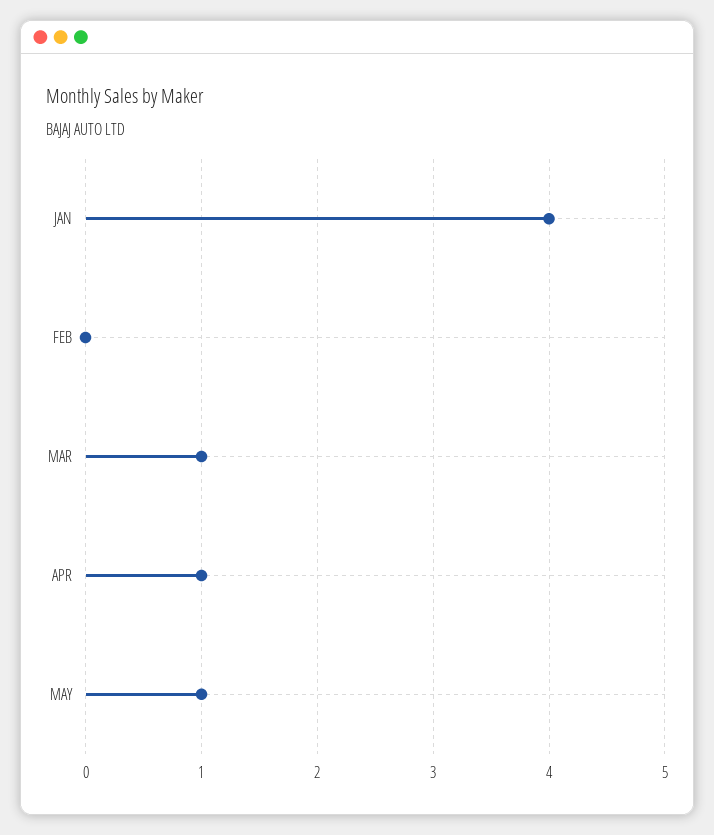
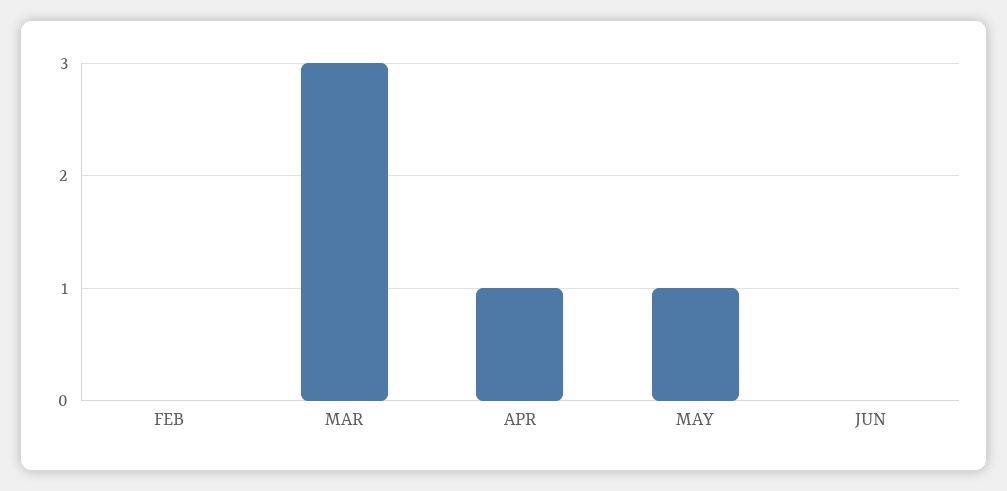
JAN: 4 -> none
MAR: 1 -> 3
JUN: none -> 0

